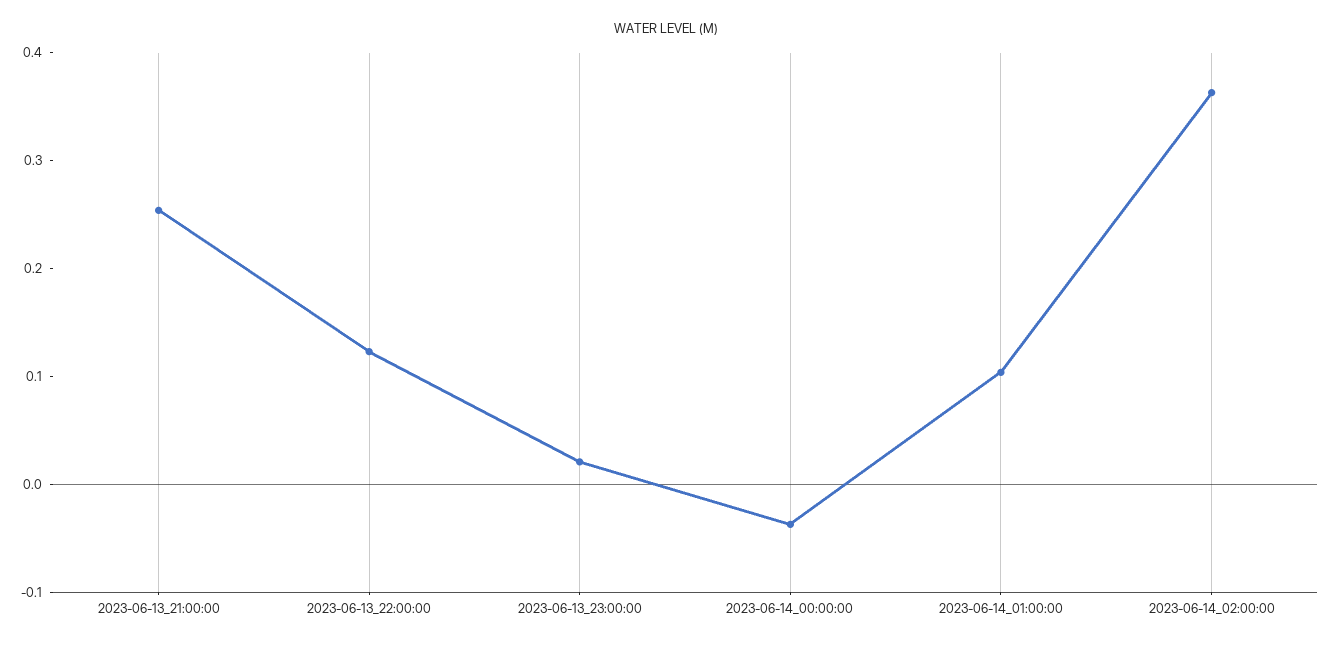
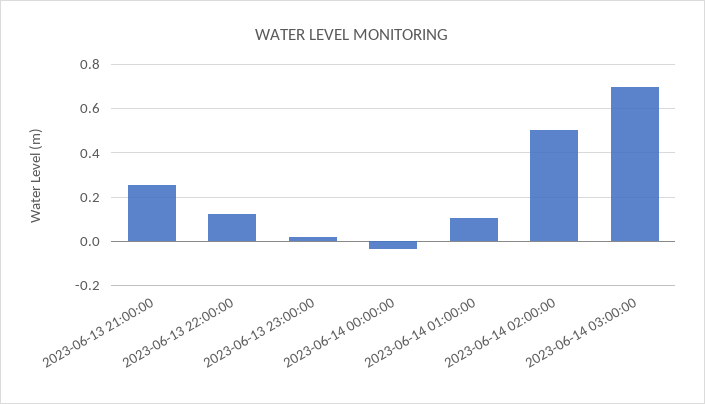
2023-06-14_02:00:00: 0.36 -> 0.5
2023-06-14 03:00:00: none -> 0.7

